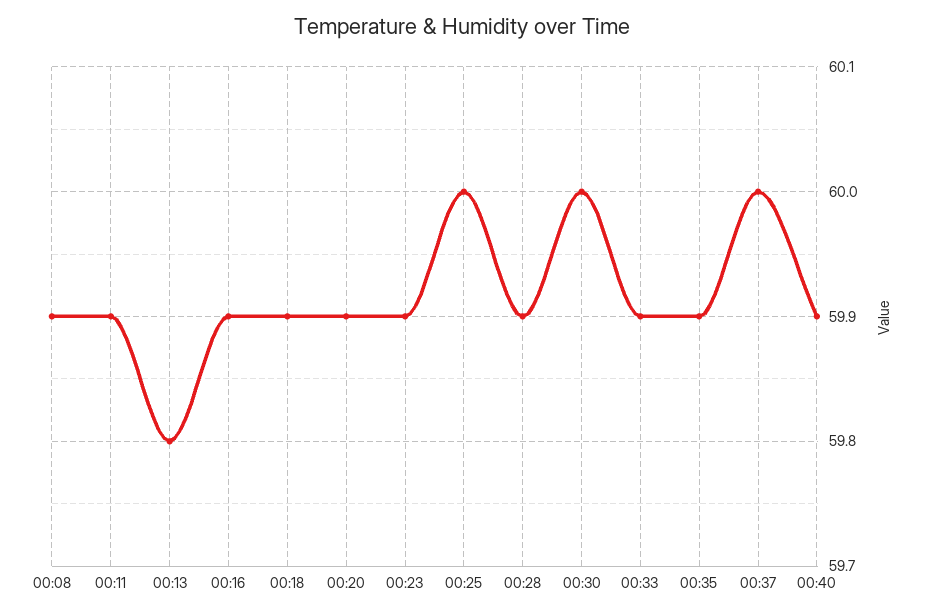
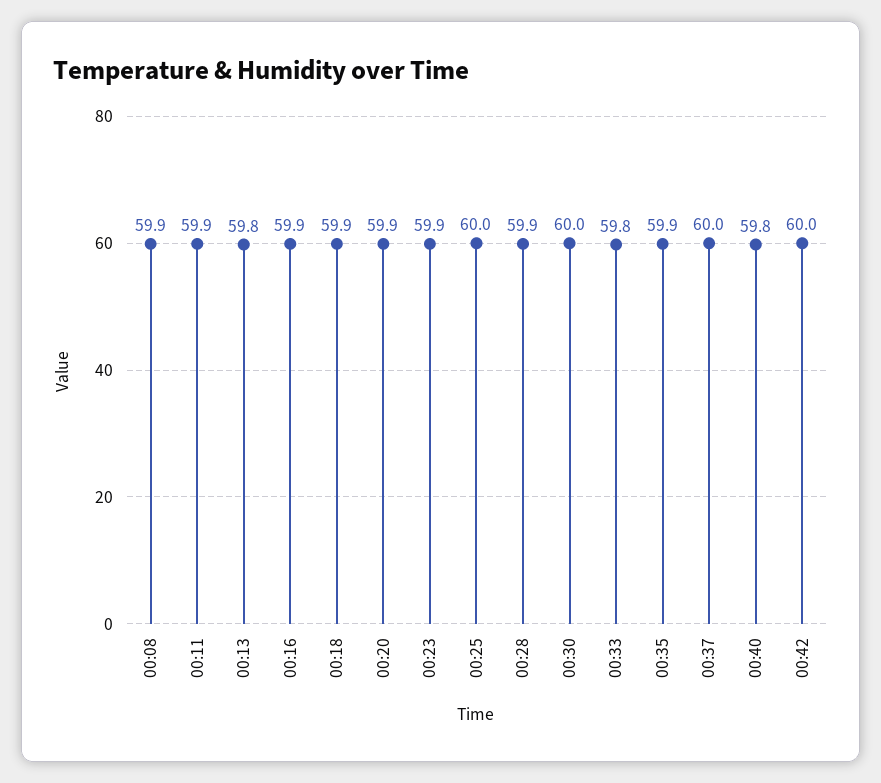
00:33: 59.9 -> 59.8
00:40: 59.9 -> 59.8
00:42: none -> 60

